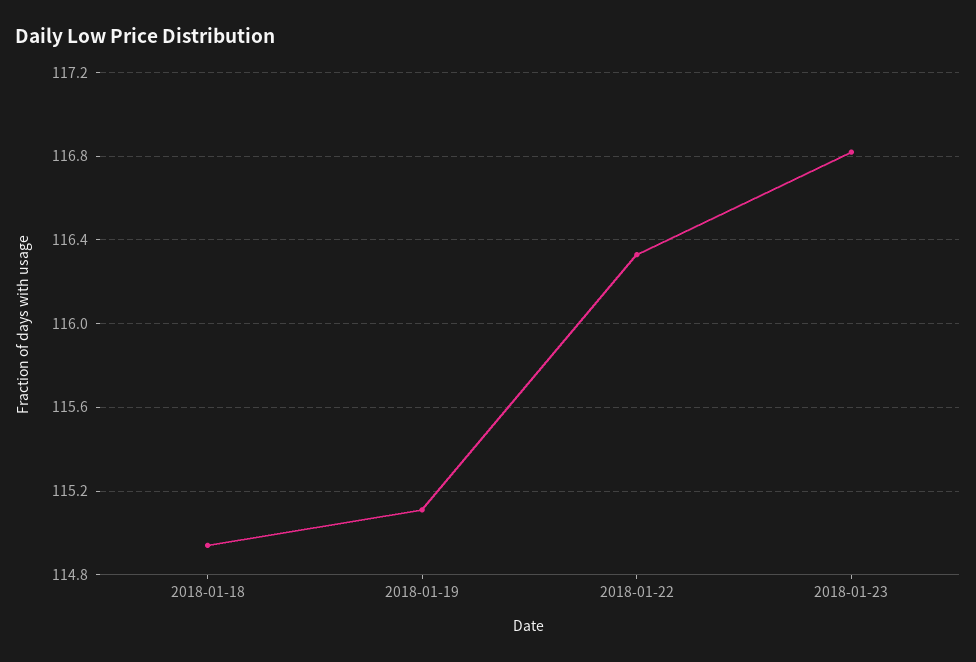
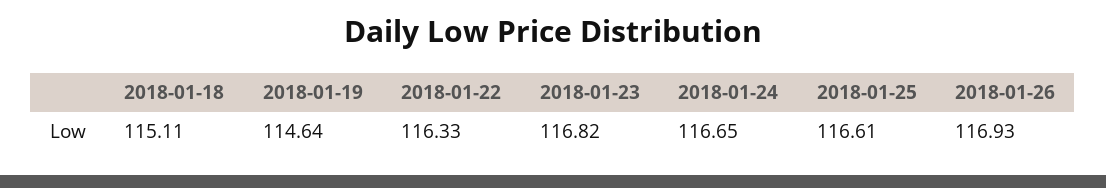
2018-01-18: 114.95 -> 115.11
2018-01-19: 115.1 -> 114.64
2018-01-24: none -> 116.65
2018-01-25: none -> 116.61
2018-01-26: none -> 116.93

